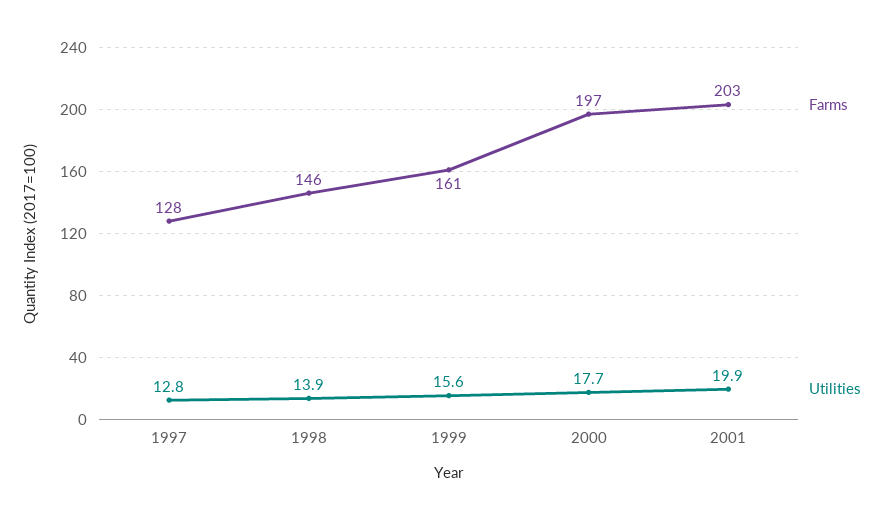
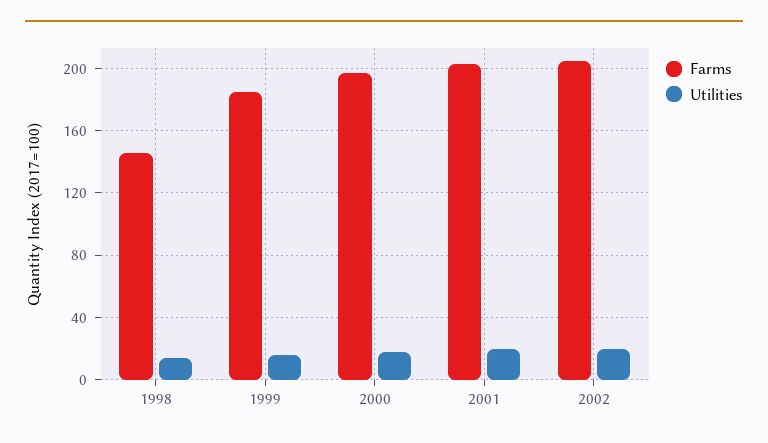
Farms, 1997: 128 -> none
Utilities, 1997: 12.8 -> none
Farms, 1999: 161 -> 185
Farms, 2002: none -> 205
Utilities, 2002: none -> 20

